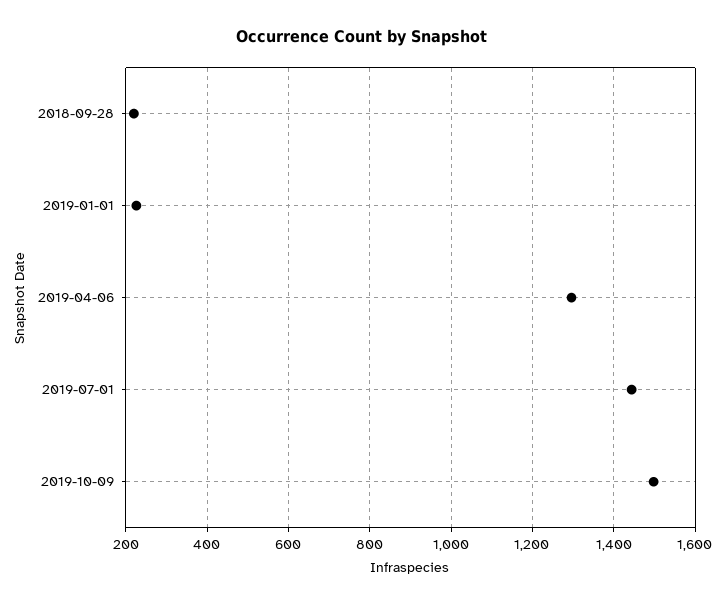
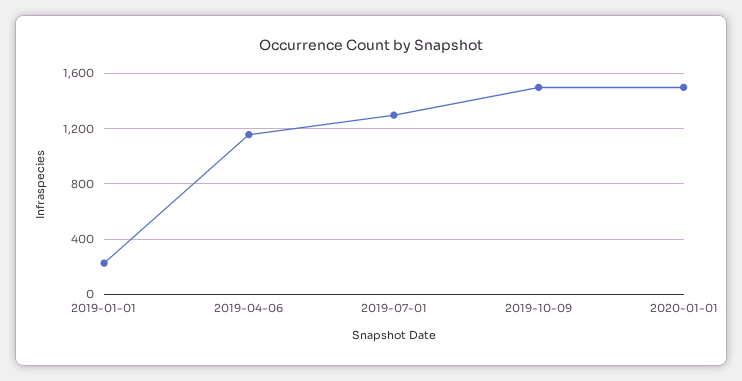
2018-09-28: 220 -> none
2019-04-06: 1300 -> 1150
2019-07-01: 1440 -> 1300
2020-01-01: none -> 1500

